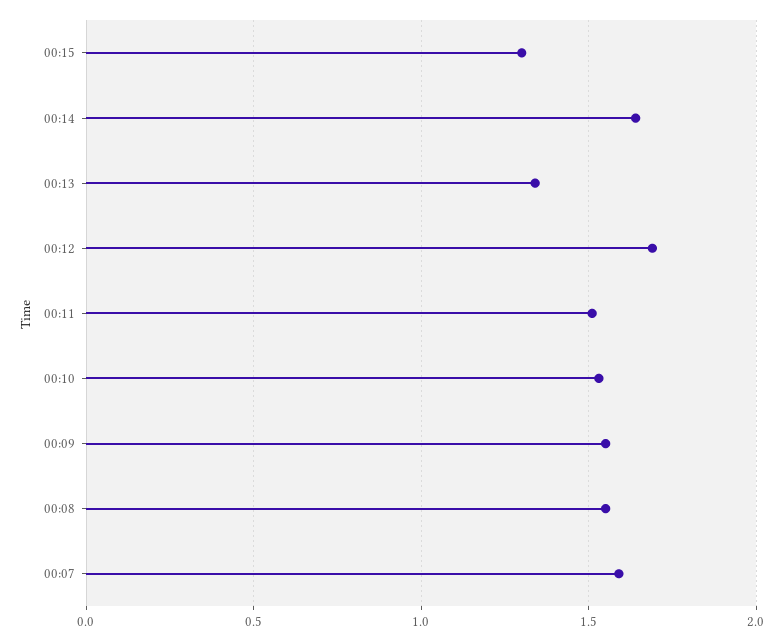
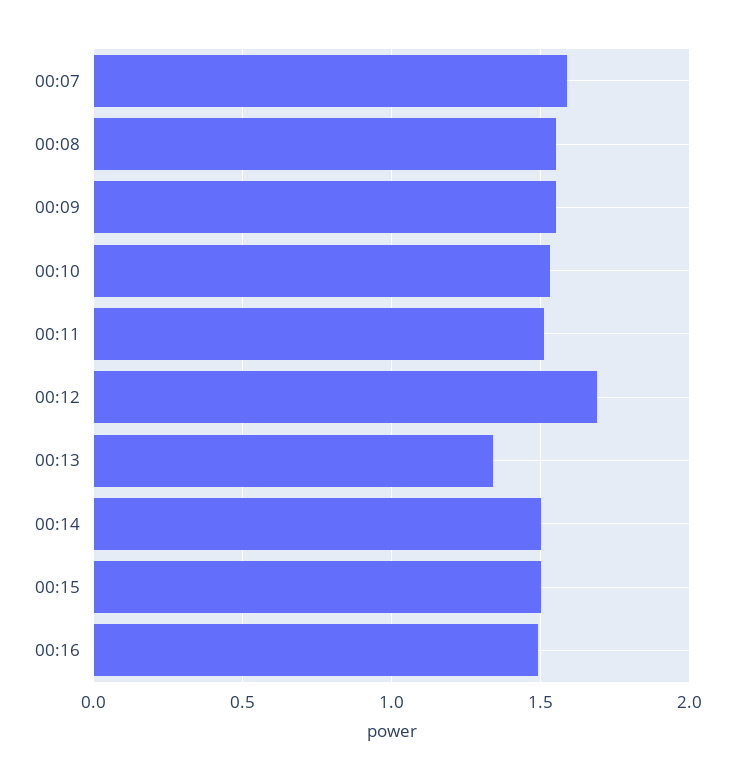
00:15: 1.3 -> 1.5
00:14: 1.65 -> 1.5
00:16: none -> 1.5

